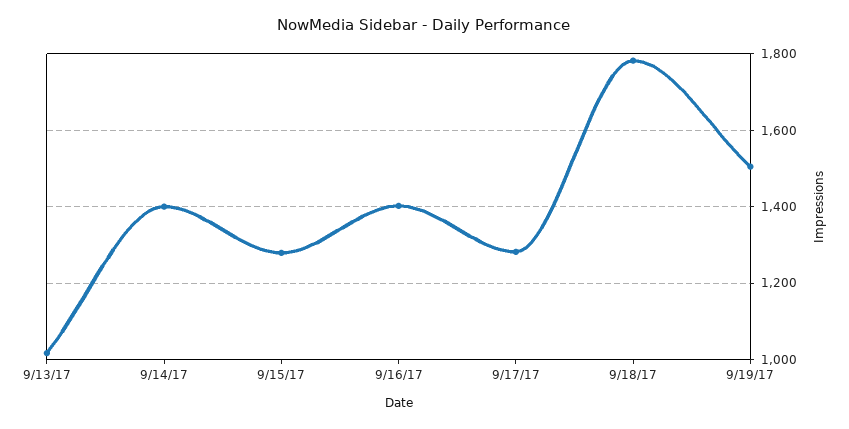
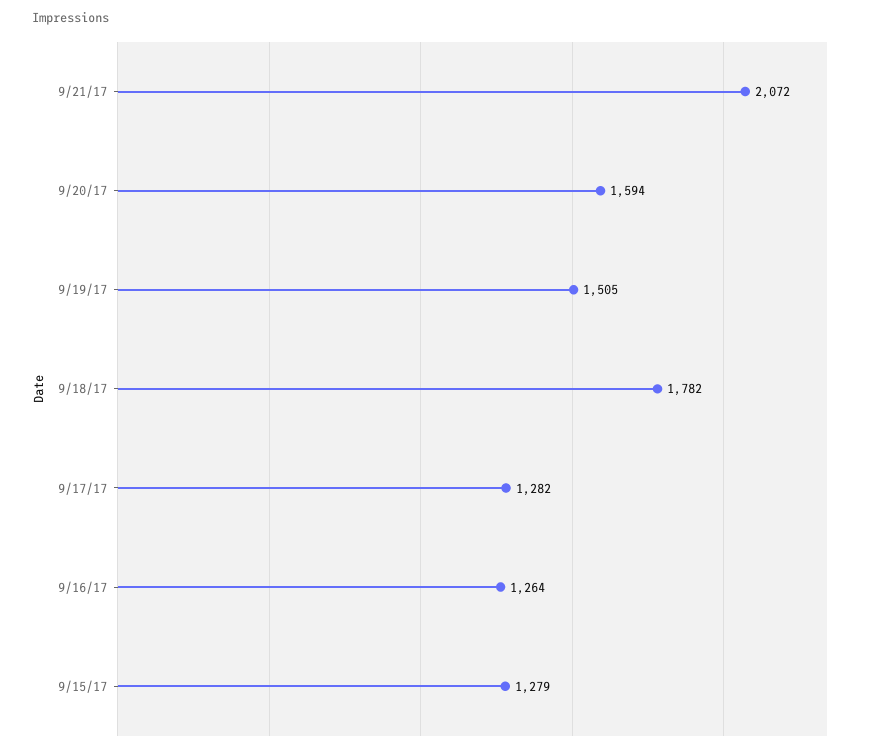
9/13/17: 1020 -> none
9/14/17: 1400 -> none
9/16/17: 1400 -> 1264
9/21/17: none -> 2072
9/20/17: none -> 1594

